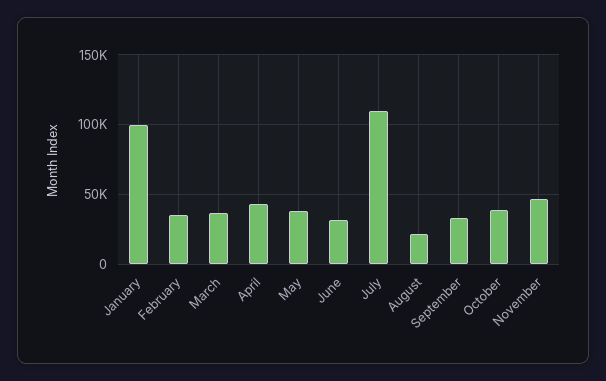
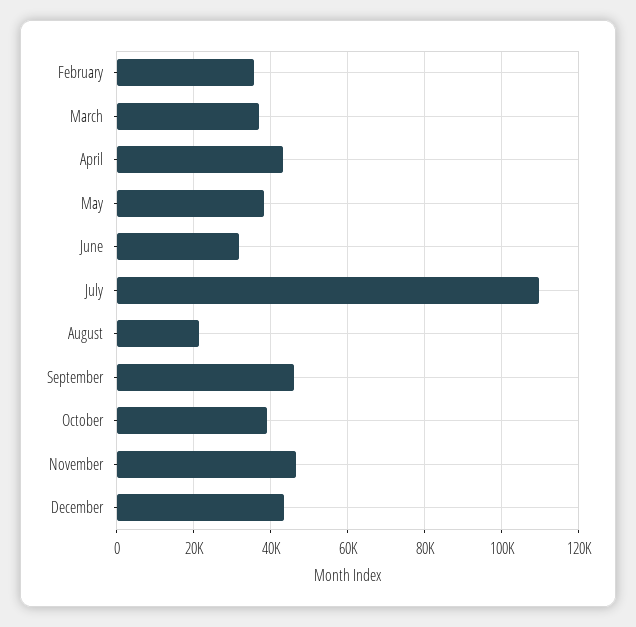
January: 100000 -> none
September: 35000 -> 46000
December: none -> 44000

